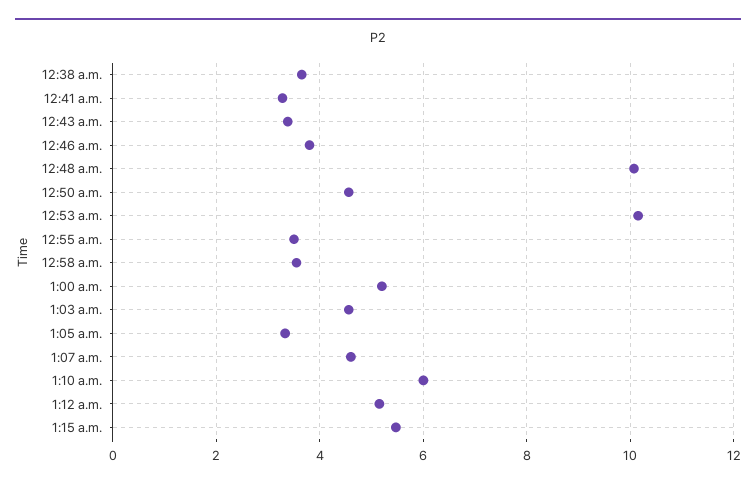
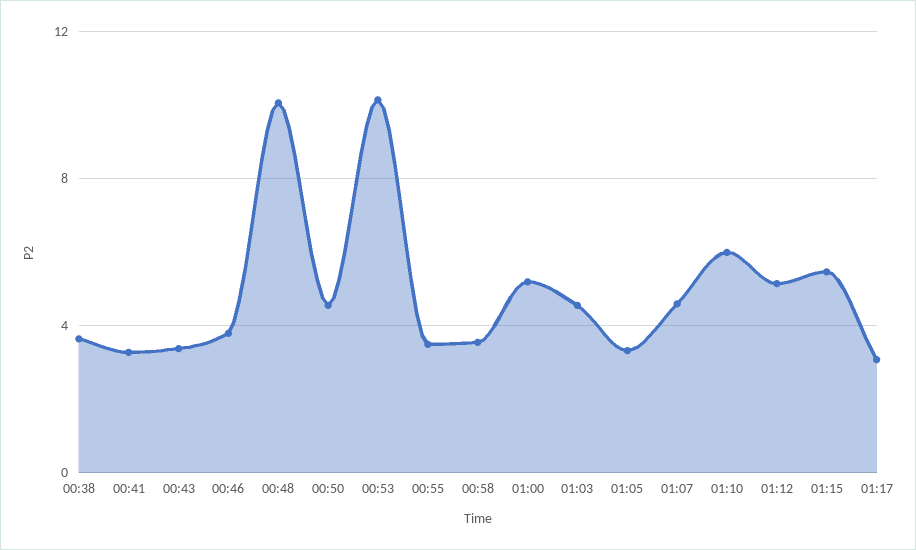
01:17: none -> 3

